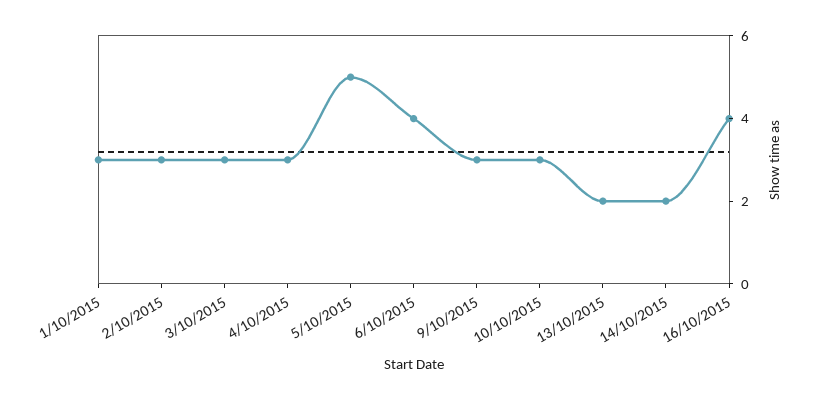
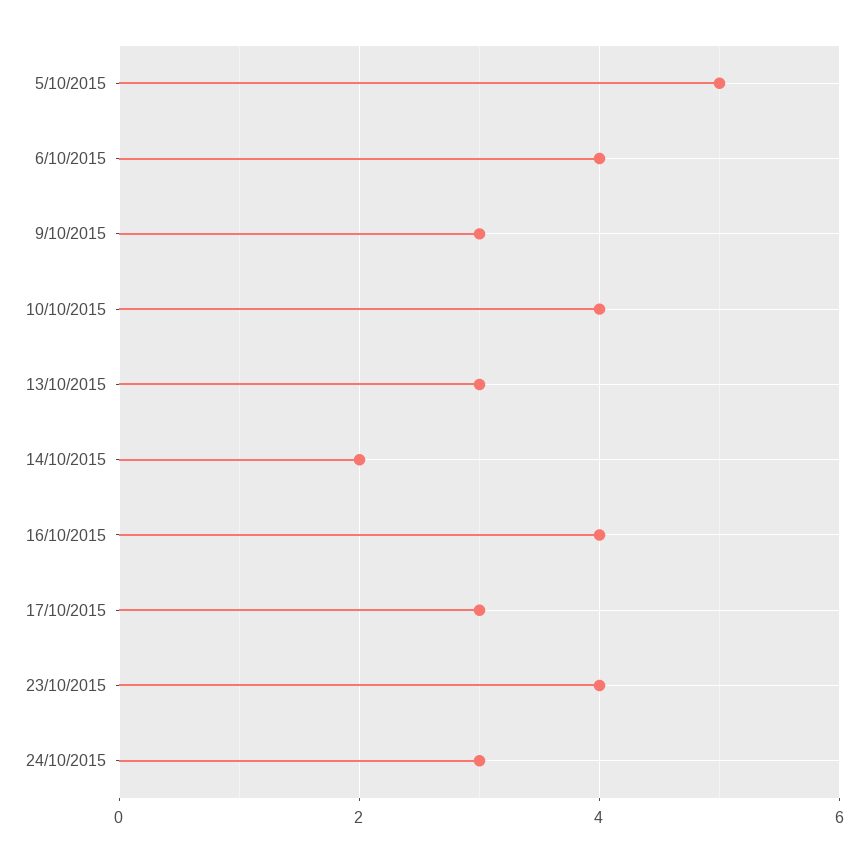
1/10/2015: 3 -> none
2/10/2015: 3 -> none
3/10/2015: 3 -> none
4/10/2015: 3 -> none
10/10/2015: 3 -> 4
13/10/2015: 2 -> 3
17/10/2015: none -> 3
23/10/2015: none -> 4
24/10/2015: none -> 3

